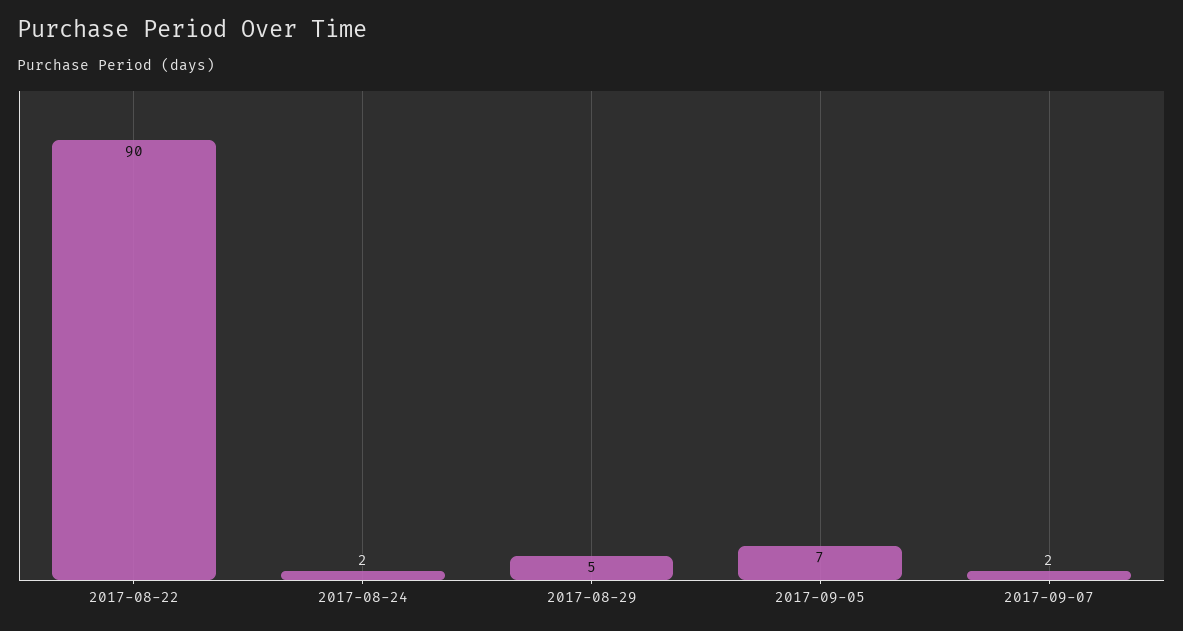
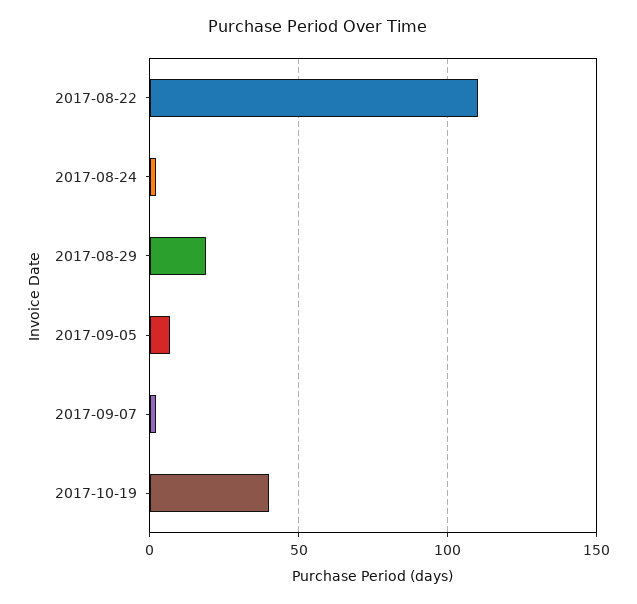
2017-08-22: 90 -> 110
2017-08-29: 5 -> 20
2017-10-19: none -> 40

